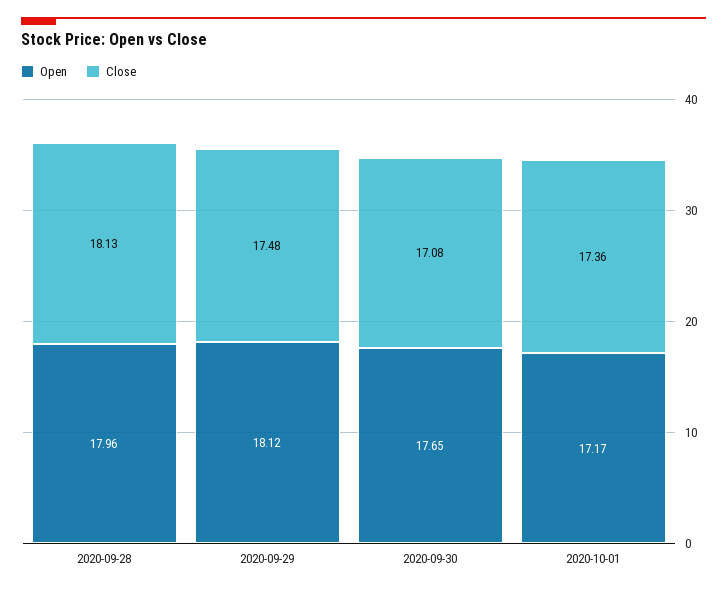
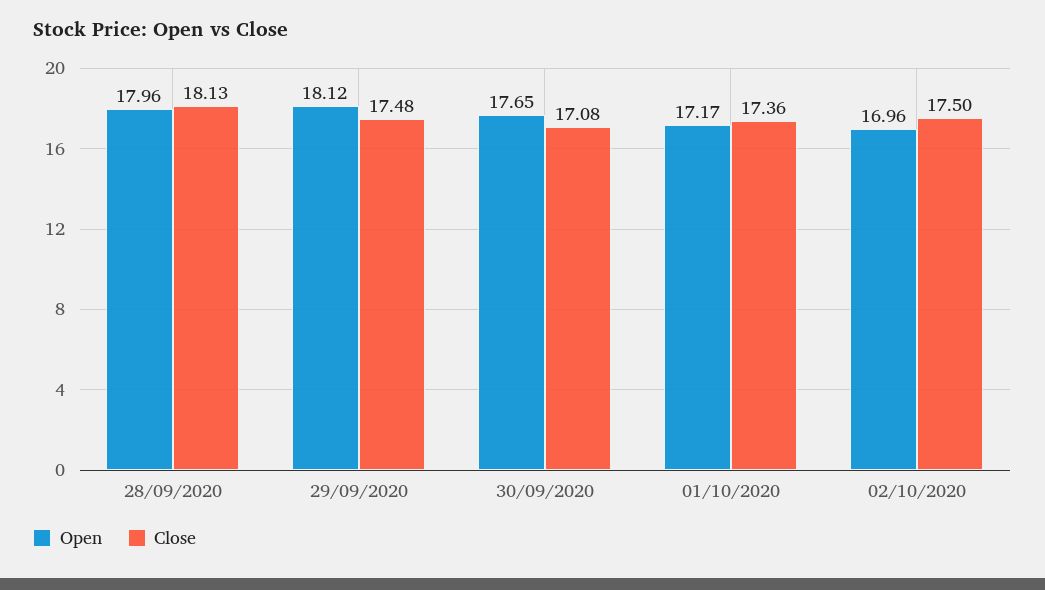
Open, 02/10/2020: none -> 16.96
Close, 02/10/2020: none -> 17.5

